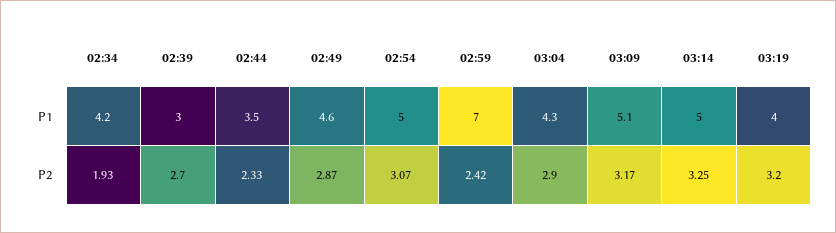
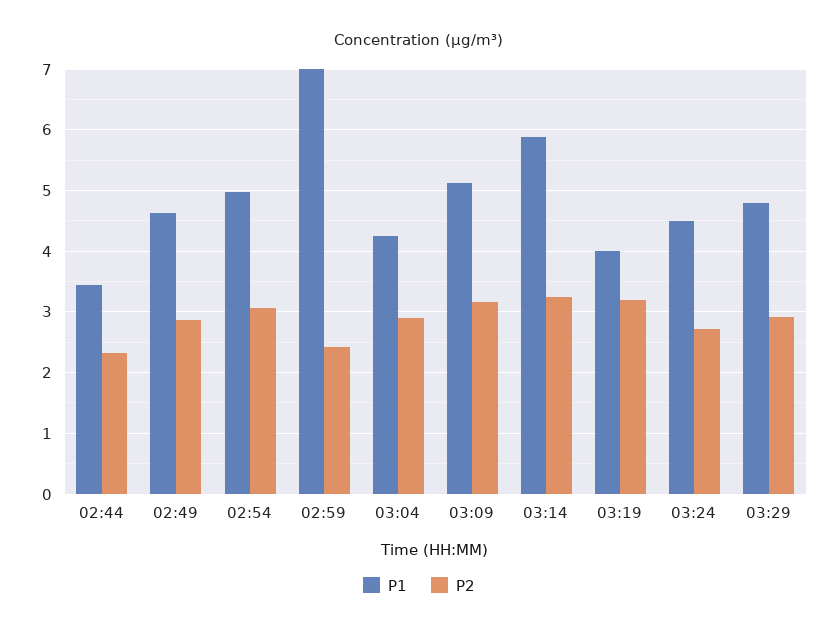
P1, 02:34: 4.2 -> none
P1, 02:39: 3 -> none
P1, 03:14: 5 -> 5.9
P2, 02:34: 1.93 -> none
P2, 02:39: 2.7 -> none
P1, 03:24: none -> 4.5
P2, 03:24: none -> 2.7
P1, 03:29: none -> 4.8
P2, 03:29: none -> 2.9

